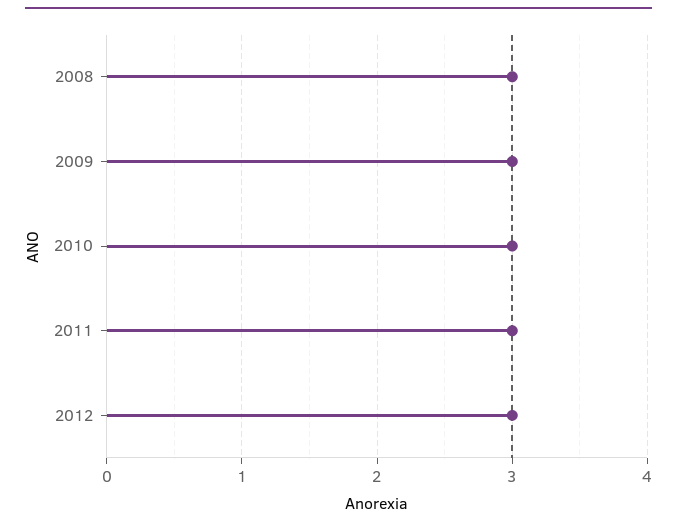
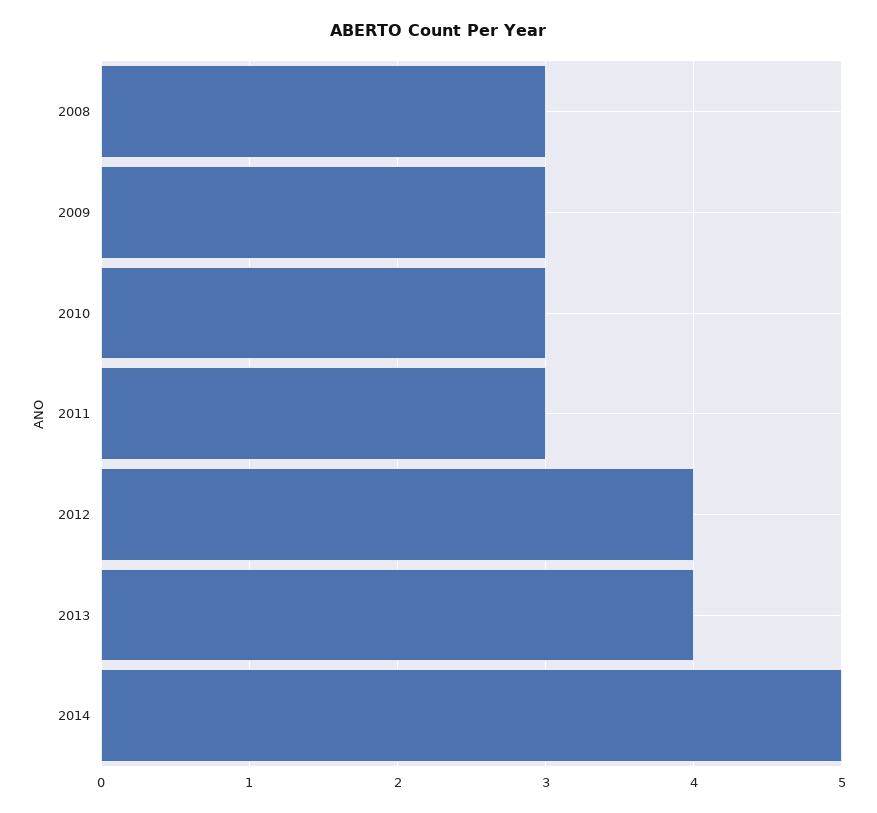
2012: 3 -> 4
2013: none -> 4
2014: none -> 5

